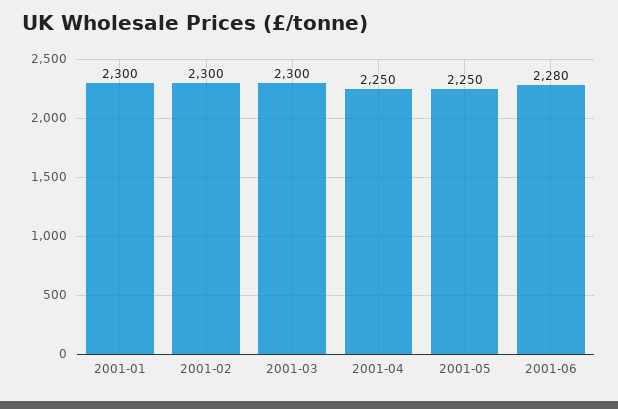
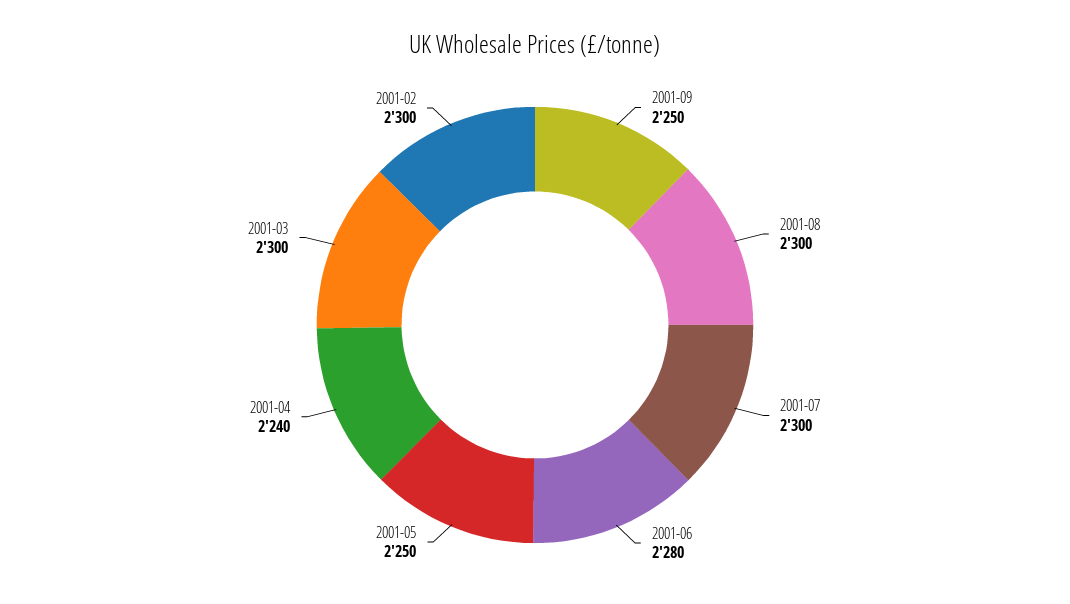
2001-01: 2300 -> none
2001-04: 2250 -> 2240
2001-09: none -> 2250
2001-08: none -> 2300
2001-07: none -> 2300

